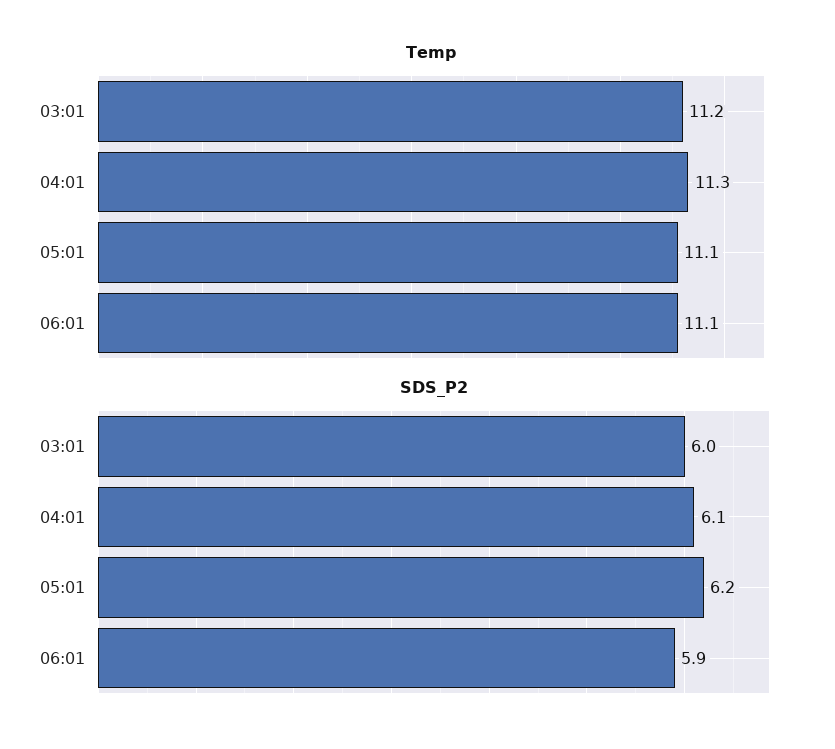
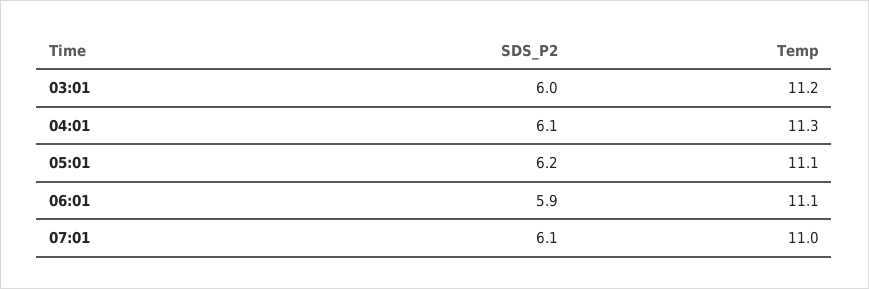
SDS_P2, 07:01: none -> 6.1
Temp, 07:01: none -> 11

